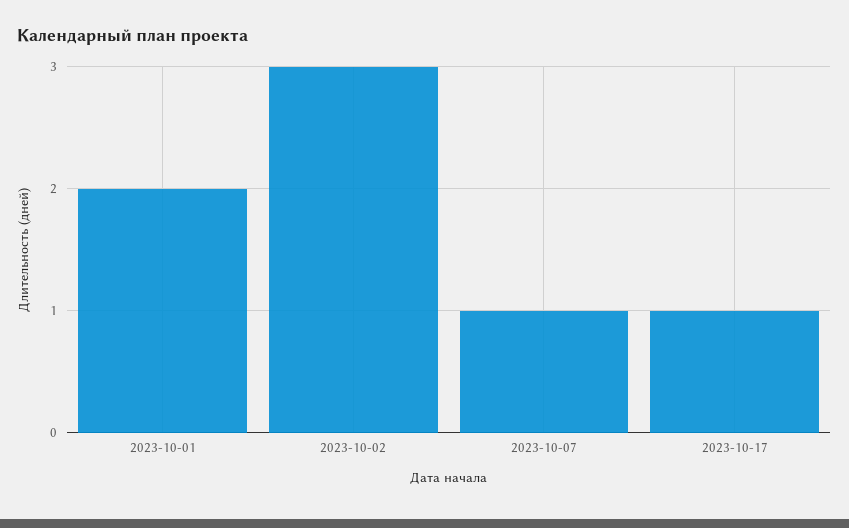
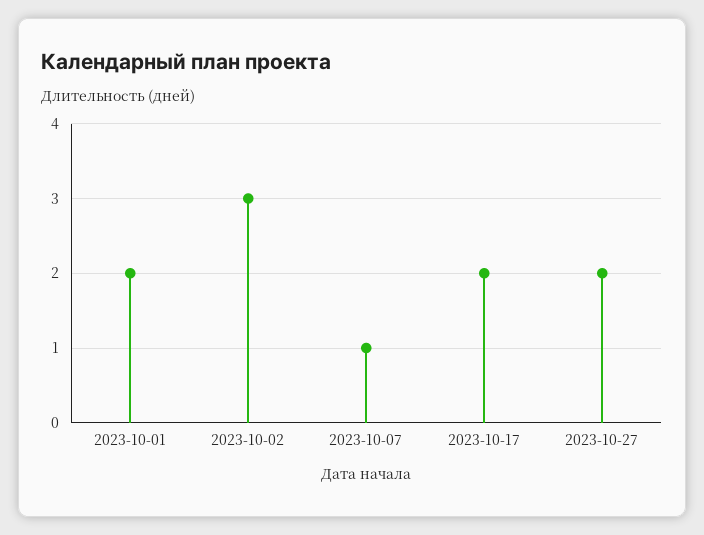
2023-10-17: 1 -> 2
2023-10-27: none -> 2

